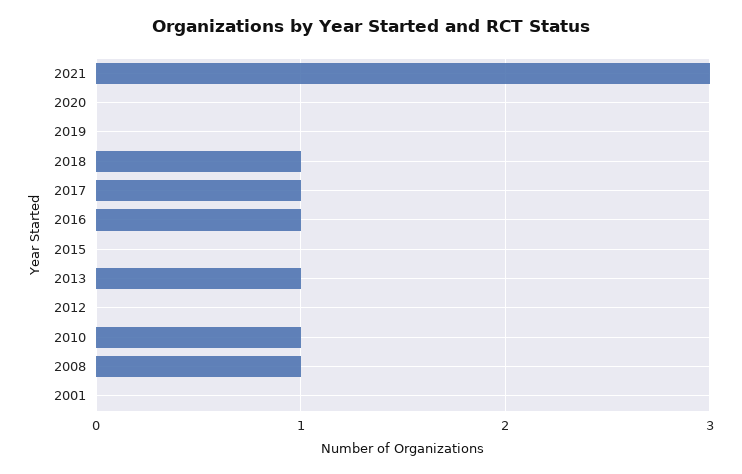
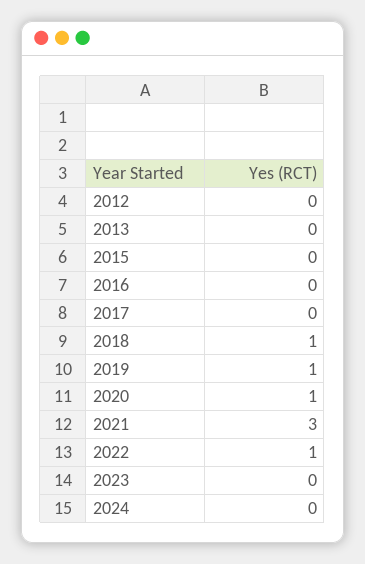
2020: 0 -> 1
2019: 0 -> 1
2017: 1 -> 0
2016: 1 -> 0
2013: 1 -> 0
2010: 1 -> none
2008: 1 -> none
2001: 0 -> none
2022: none -> 1
2023: none -> 0
2024: none -> 0

